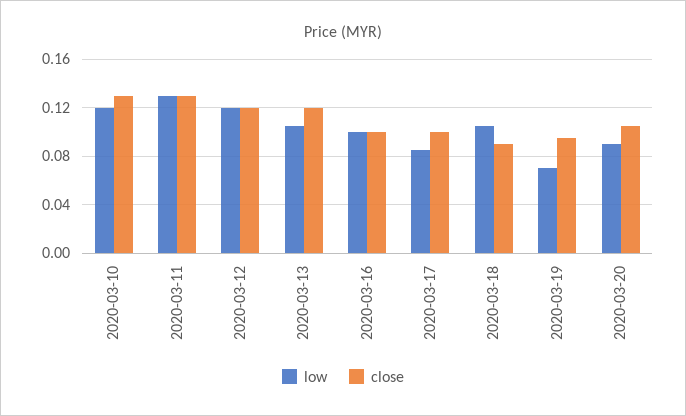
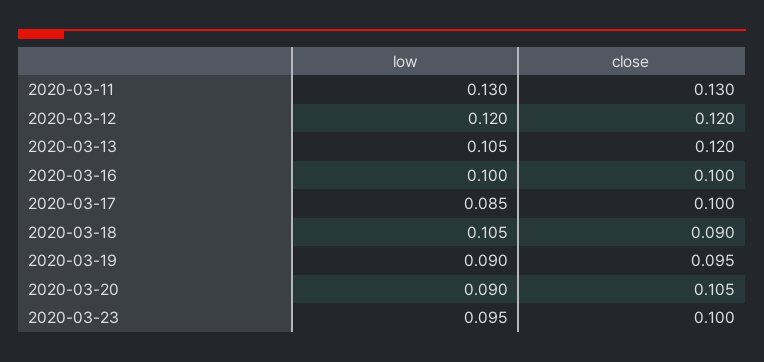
low, 2020-03-10: 0.12 -> none
close, 2020-03-10: 0.13 -> none
low, 2020-03-19: 0.07 -> 0.09
low, 2020-03-23: none -> 0.095
close, 2020-03-23: none -> 0.1

